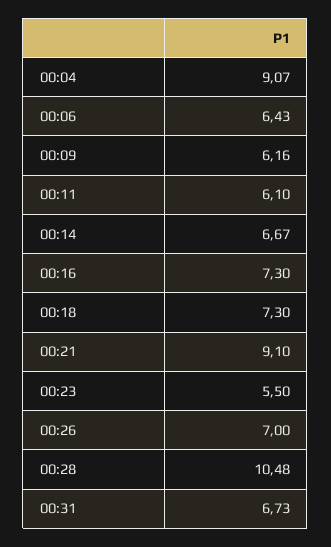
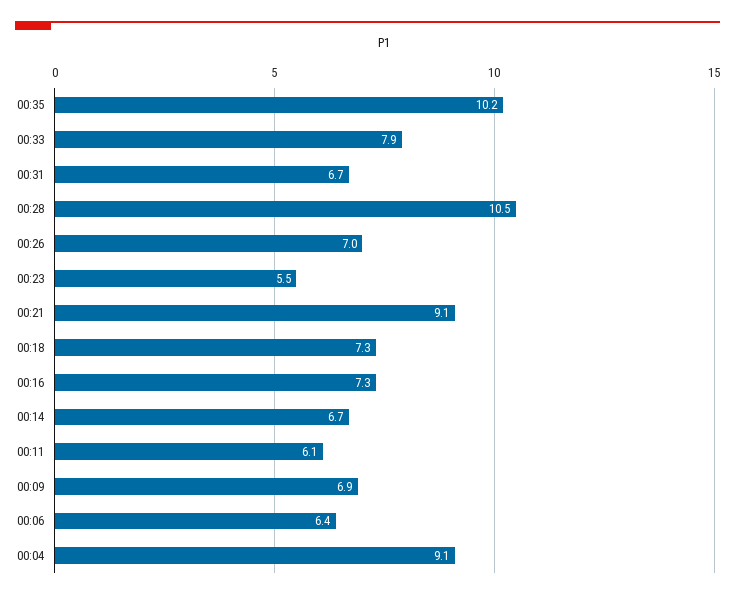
00:09: 6.16 -> 6.9
00:35: none -> 10.2
00:33: none -> 7.9

